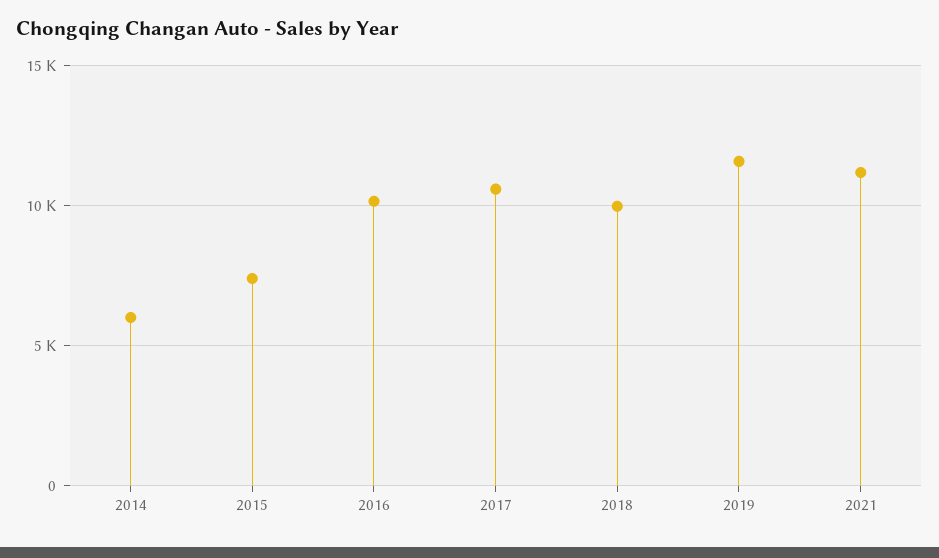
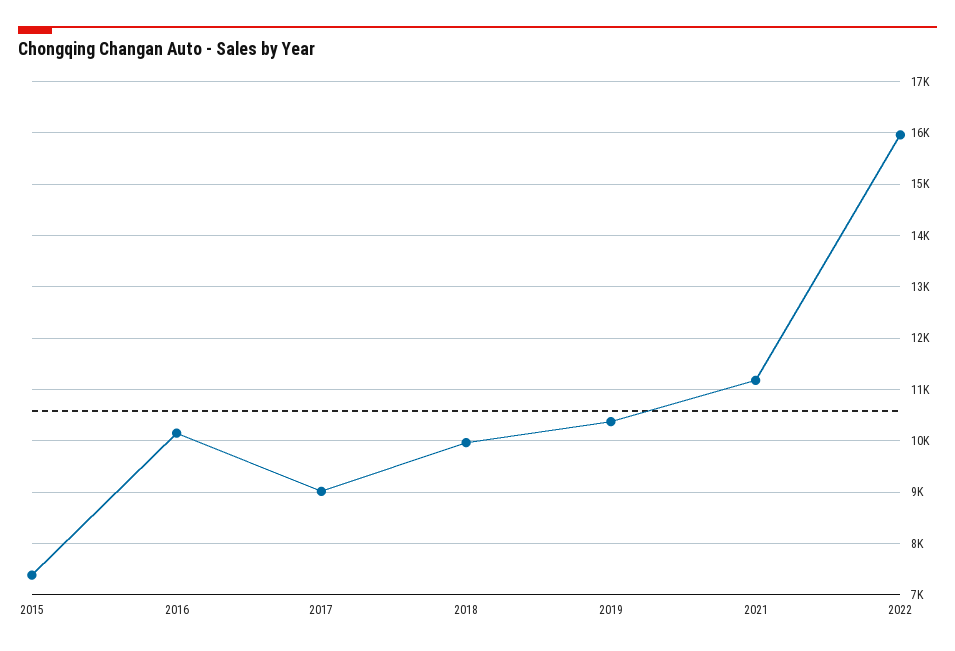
2014: 6000 -> none
2017: 10500 -> 9000
2019: 11500 -> 10400
2022: none -> 16000

